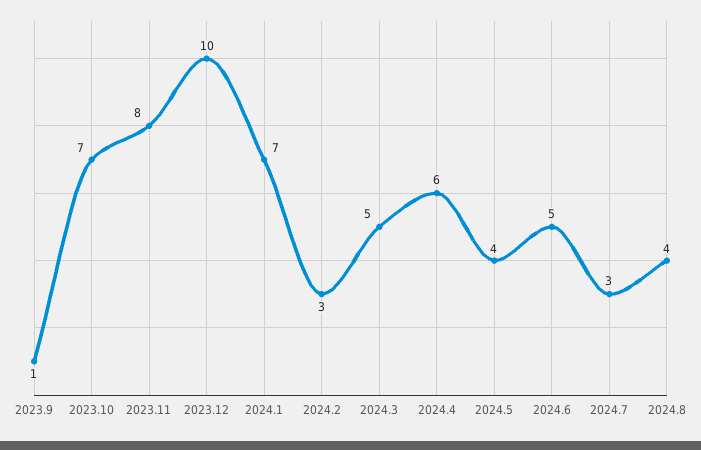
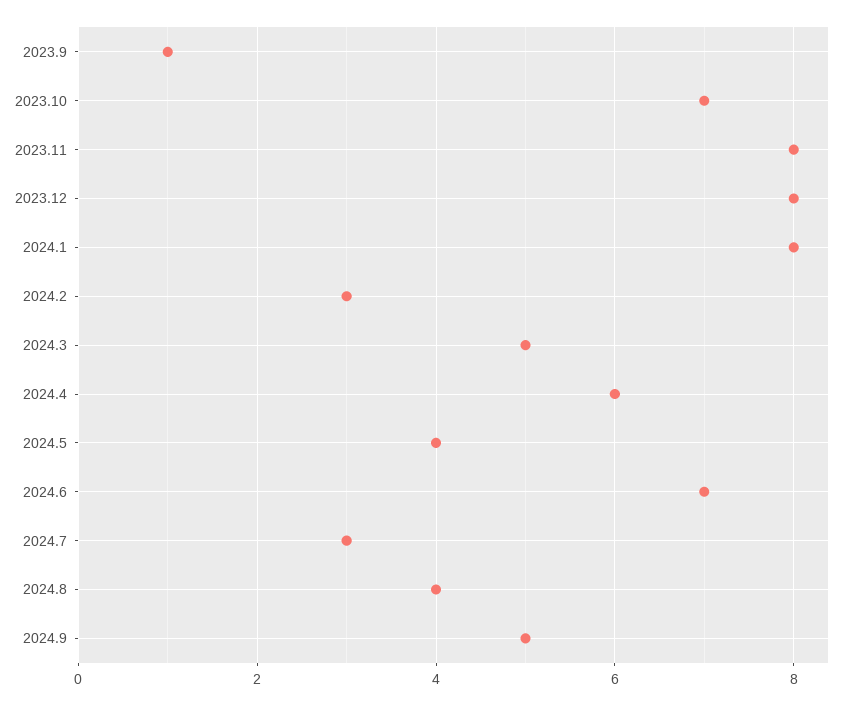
2023.12: 10 -> 8
2024.1: 7 -> 8
2024.6: 5 -> 7
2024.9: none -> 5

